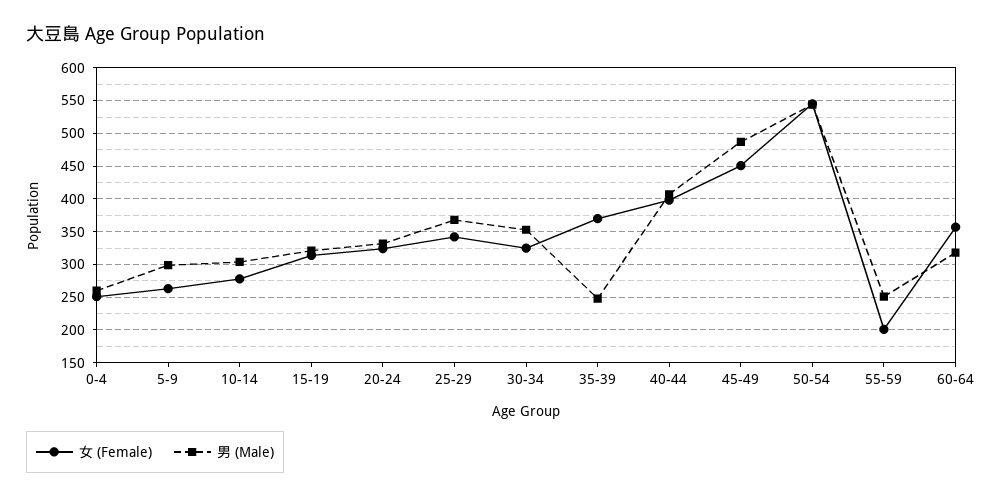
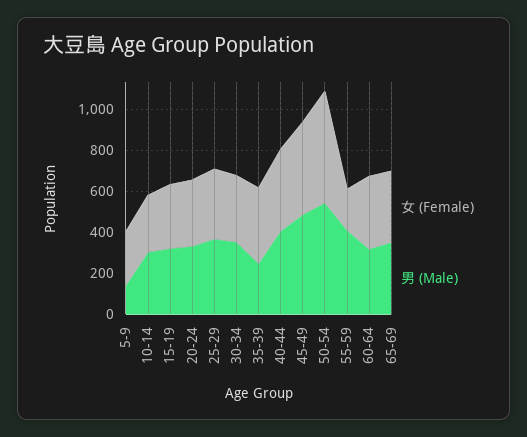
女 (Female), 0-4: 250 -> none
男 (Male), 0-4: 260 -> none
男 (Male), 5-9: 300 -> 150
男 (Male), 55-59: 250 -> 400
女 (Female), 65-69: none -> 350
男 (Male), 65-69: none -> 350

